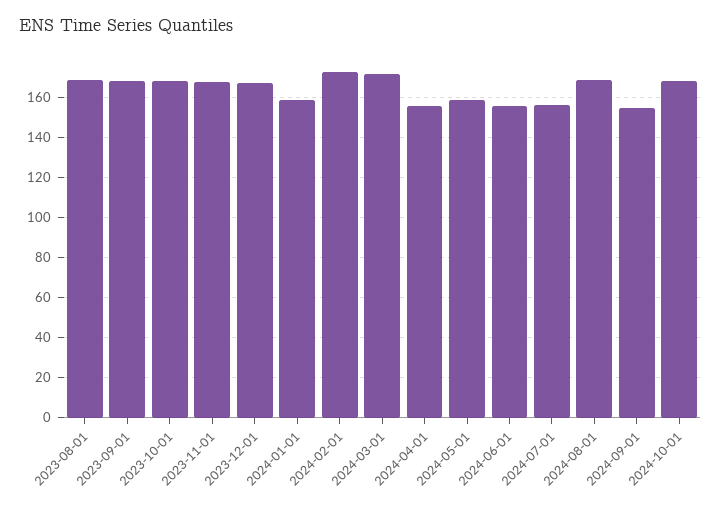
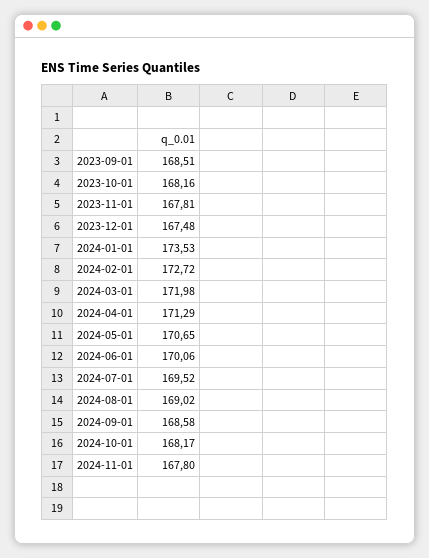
2023-08-01: 170 -> none
2024-01-01: 160 -> 173.53
2024-04-01: 155 -> 171.29
2024-05-01: 160 -> 170.65
2024-06-01: 155 -> 170.06
2024-07-01: 155 -> 169.52
2024-09-01: 155 -> 168.58
2024-11-01: none -> 167.8

